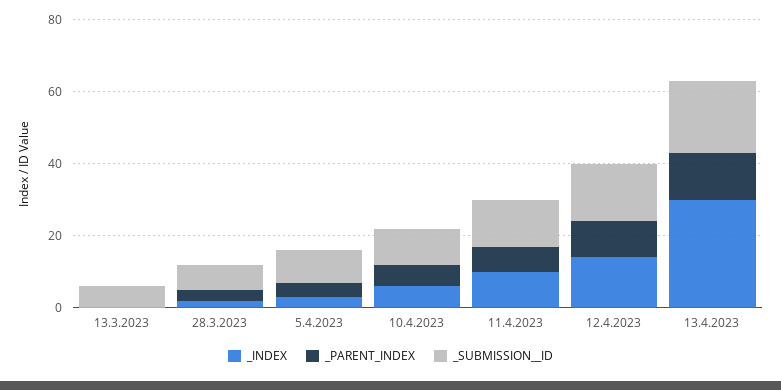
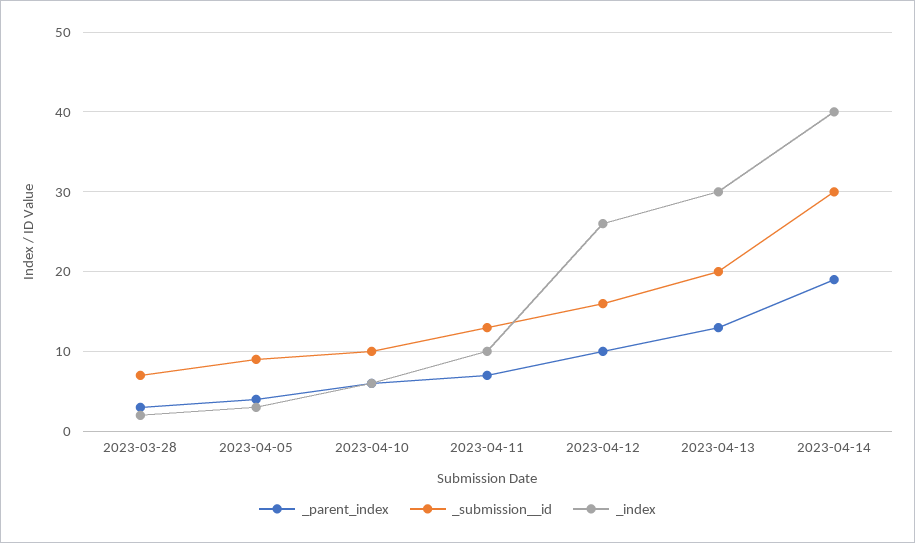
_INDEX, 13.3.2023: 0 -> none
_PARENT_INDEX, 13.3.2023: 0 -> none
_SUBMISSION__ID, 13.3.2023: 5 -> none
_INDEX, 12.4.2023: 15 -> 26
_PARENT_INDEX, 2023-04-14: none -> 19
_SUBMISSION__ID, 2023-04-14: none -> 30
_INDEX, 2023-04-14: none -> 40

